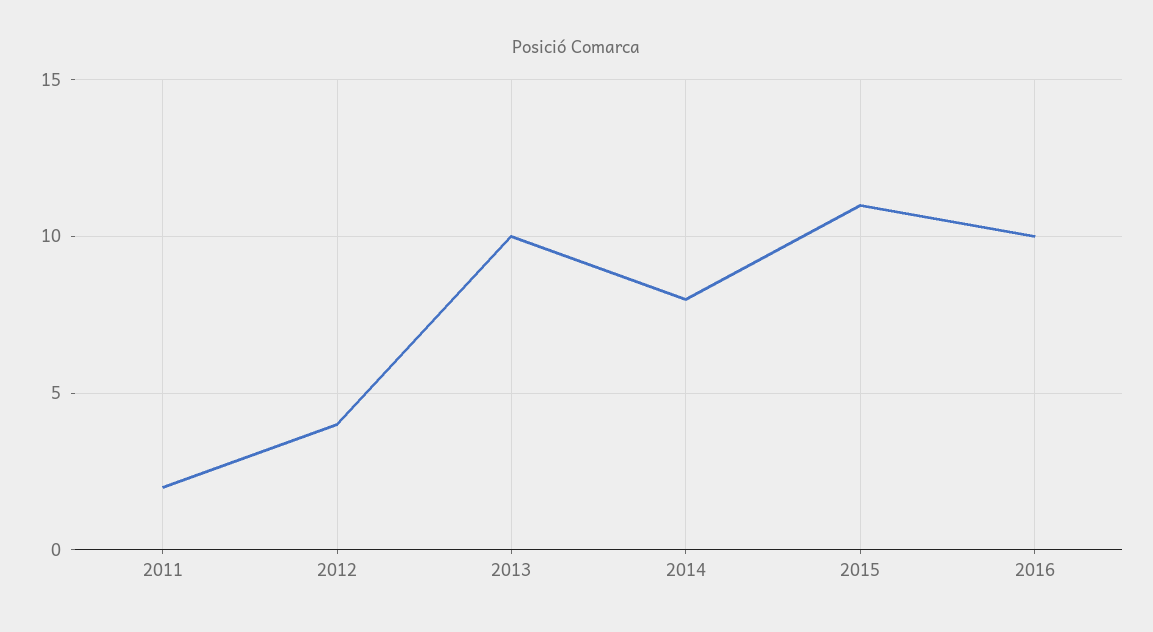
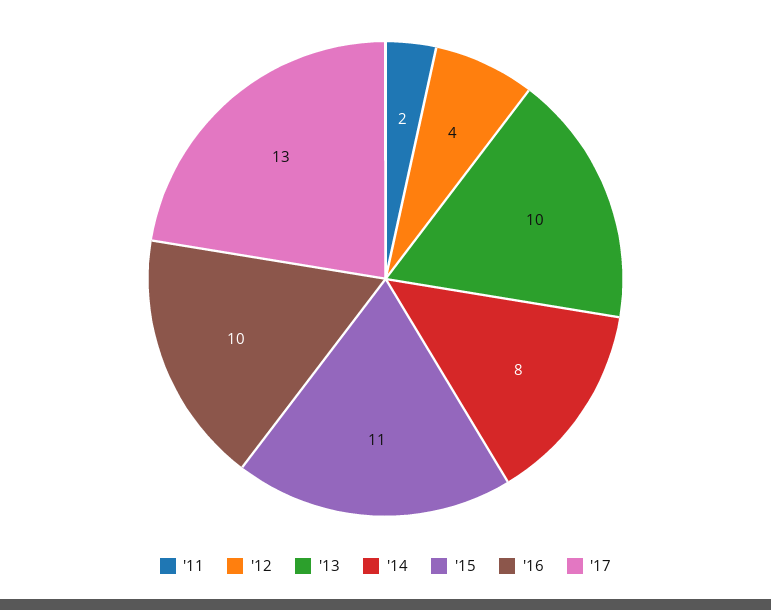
'17: none -> 13

